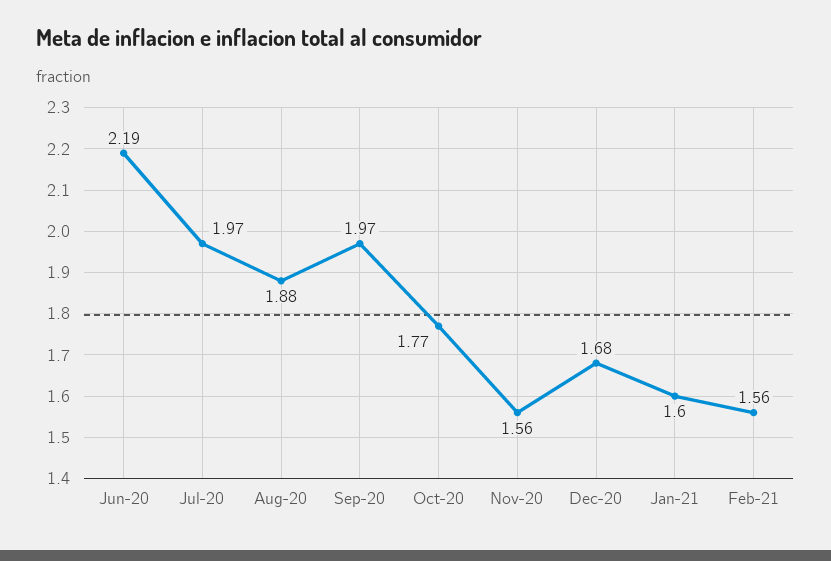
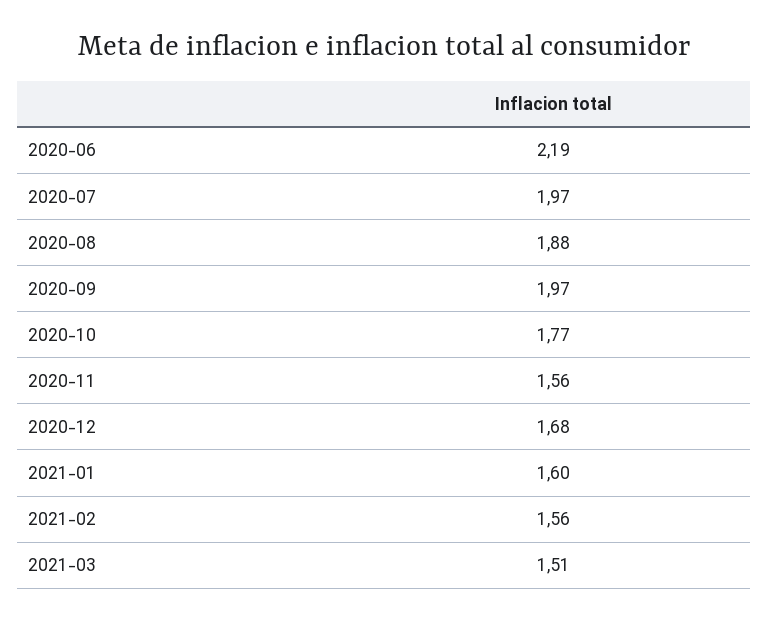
2021-03: none -> 1.51

